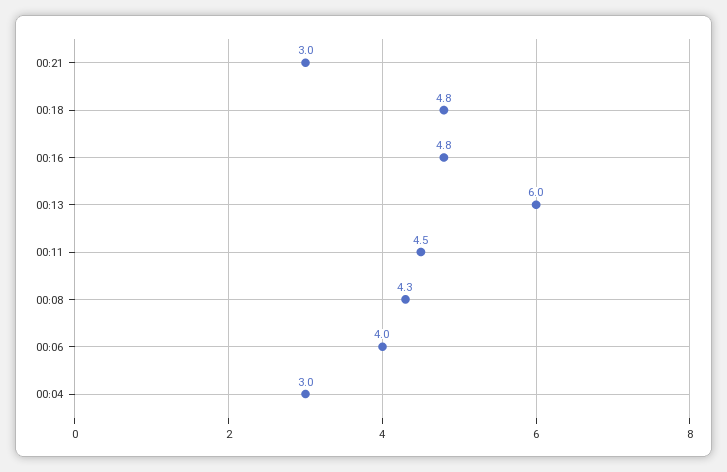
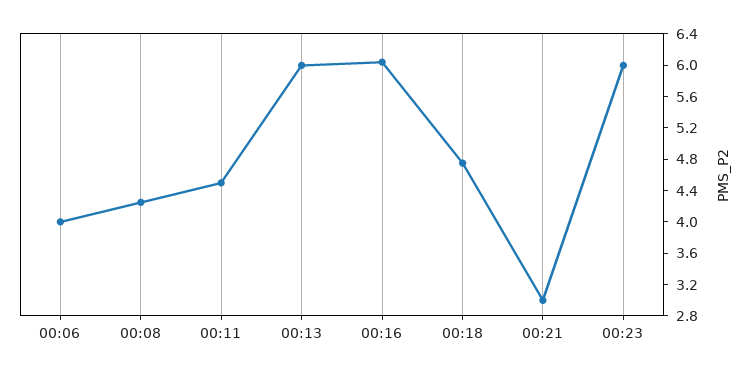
00:16: 4.8 -> 6
00:04: 3 -> none
00:23: none -> 6

